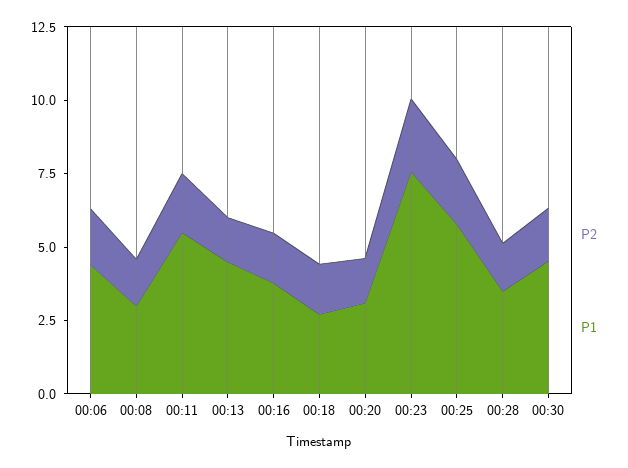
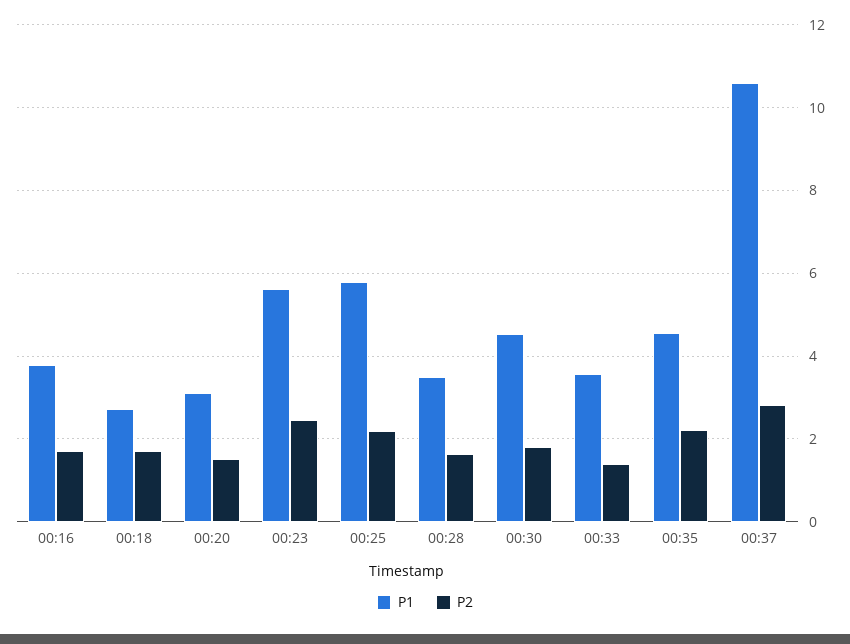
P2, 00:06: 2 -> none
P1, 00:06: 4.5 -> none
P2, 00:08: 1.5 -> none
P1, 00:08: 3 -> none
P2, 00:11: 2 -> none
P1, 00:11: 5.5 -> none
P2, 00:13: 1.5 -> none
P1, 00:13: 4.5 -> none
P1, 00:23: 7.5 -> 5.6
P1, 00:33: none -> 3.6
P2, 00:33: none -> 1.4
P1, 00:35: none -> 4.6
P2, 00:35: none -> 2.2
P1, 00:37: none -> 10.6
P2, 00:37: none -> 2.8

